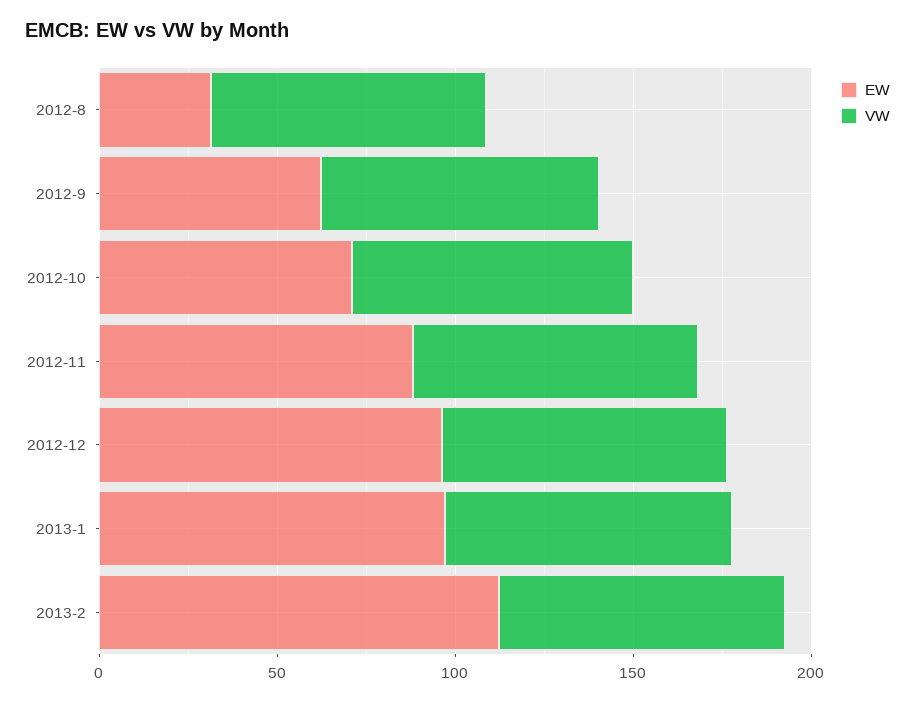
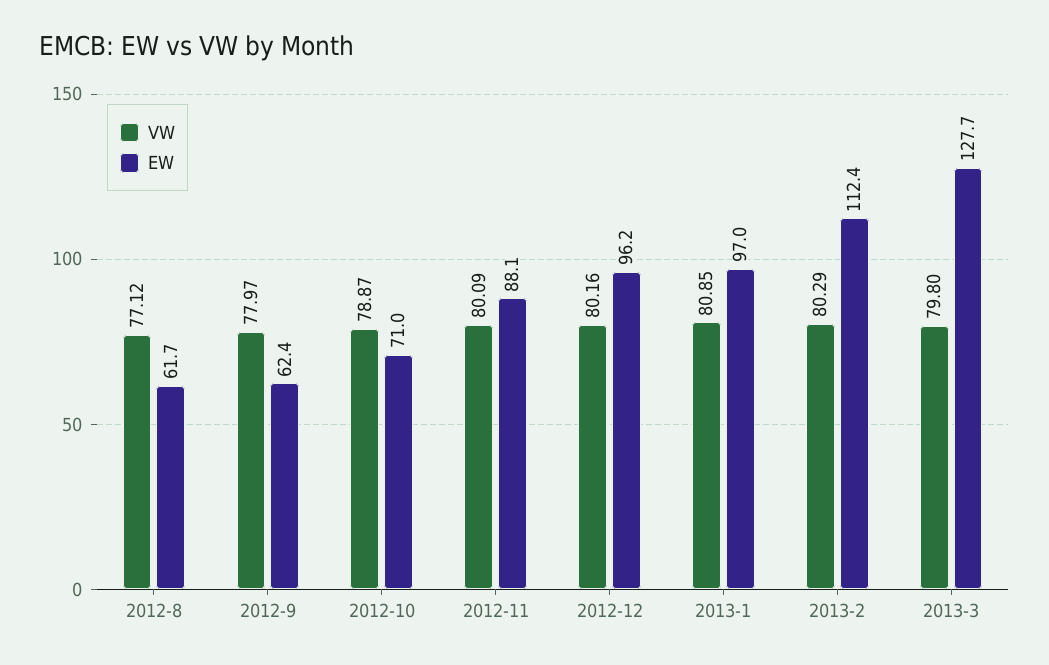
EW, 2012-8: 30 -> 61.7
VW, 2013-3: none -> 79.8
EW, 2013-3: none -> 127.7

